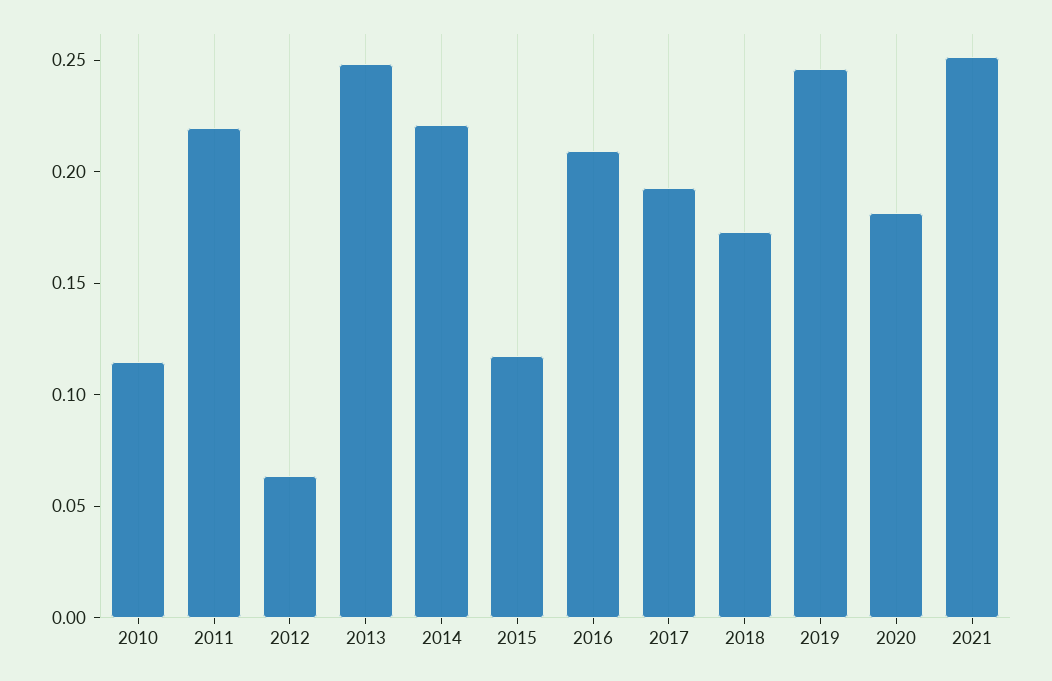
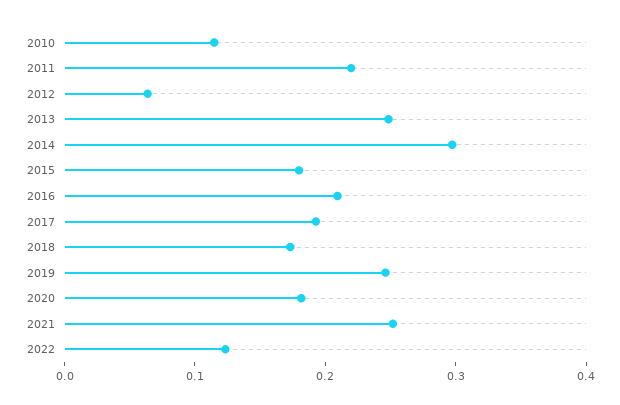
2014: 0.22 -> 0.3
2015: 0.12 -> 0.18
2022: none -> 0.12

